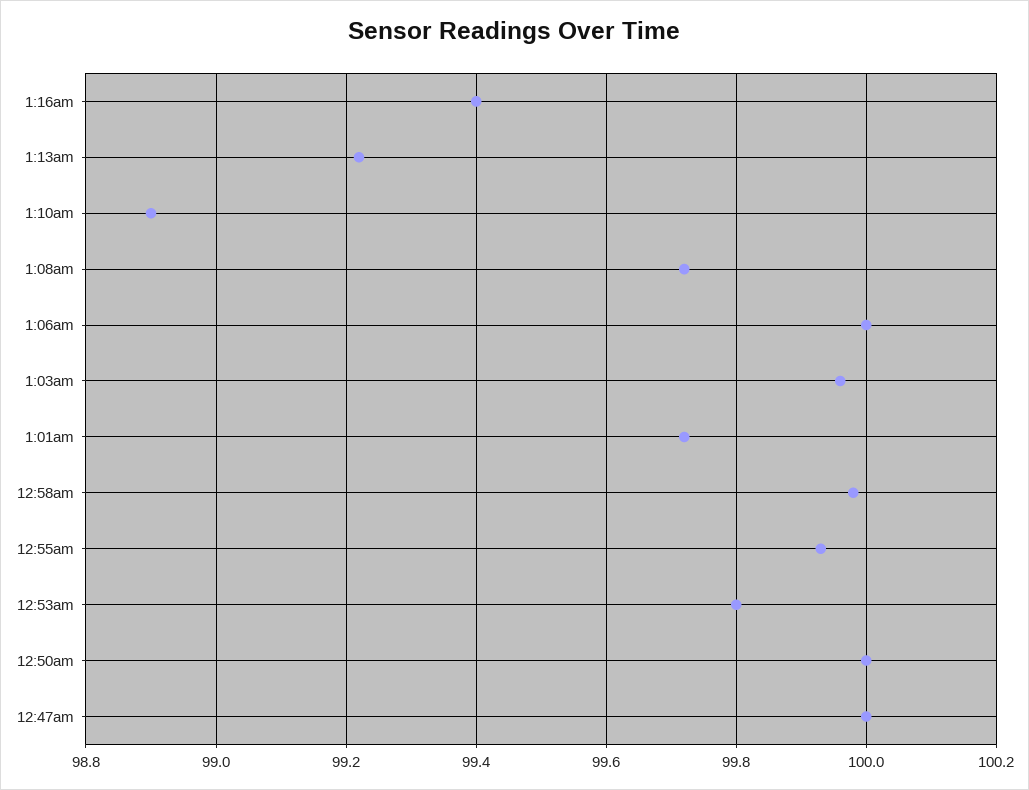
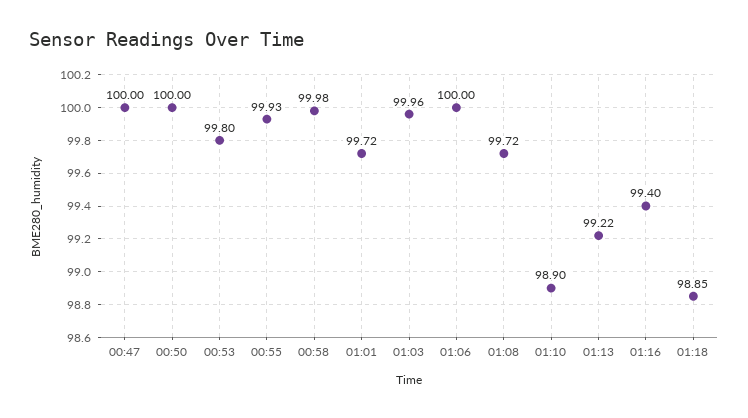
01:18: none -> 98.85

